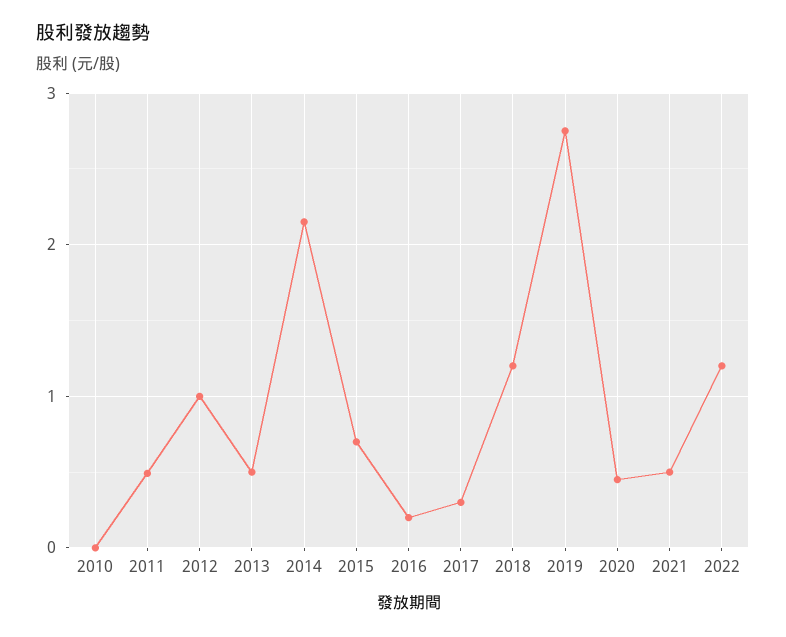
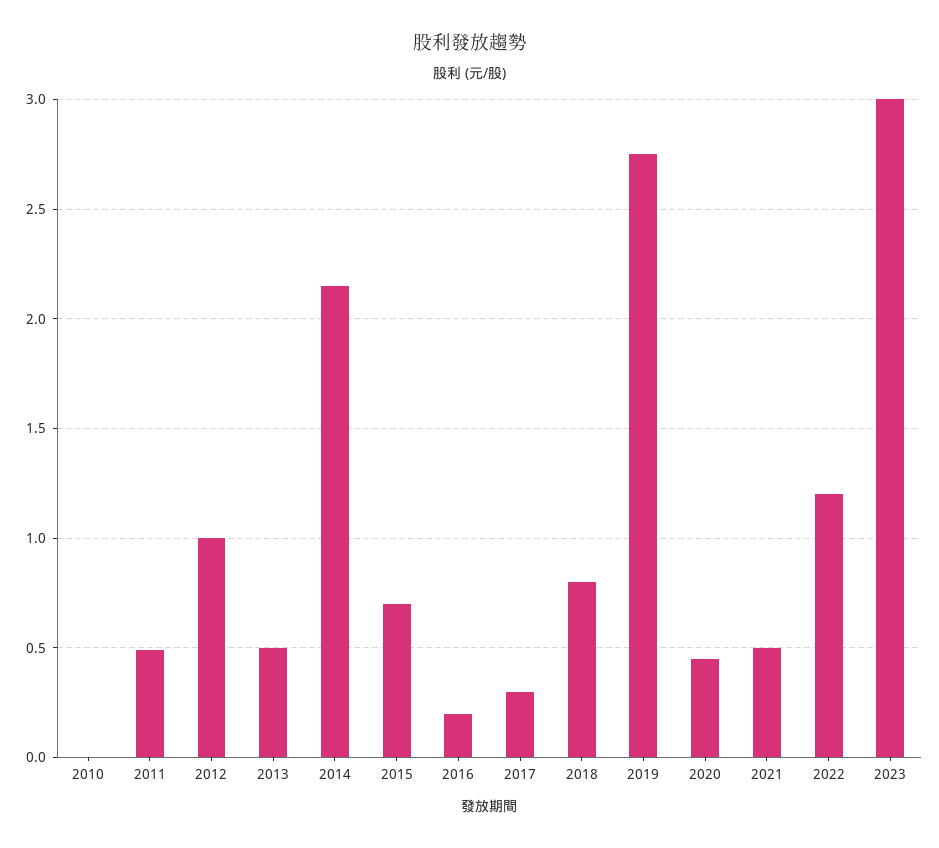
2018: 1.2 -> 0.8
2023: none -> 3

